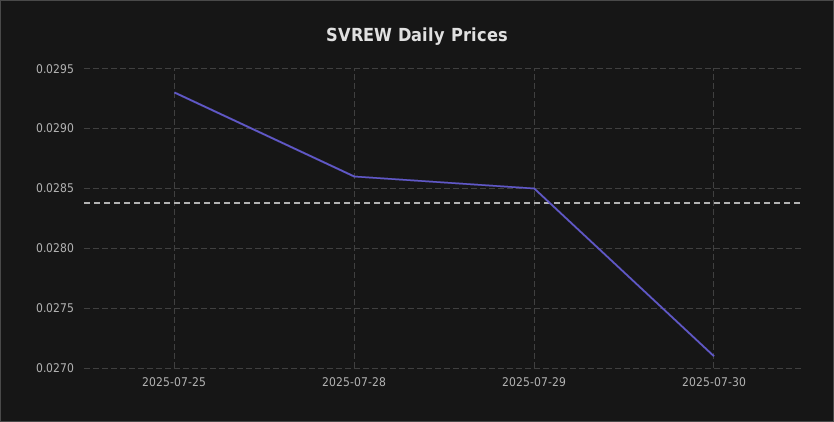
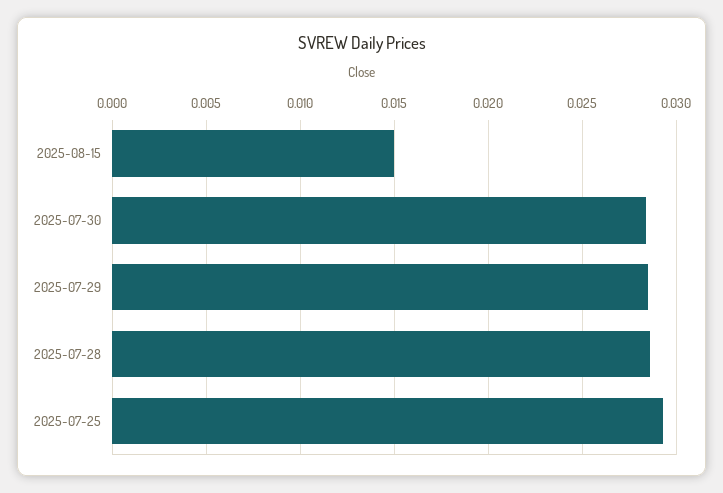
2025-07-30: 0.0271 -> 0.0285
2025-08-15: none -> 0.015

